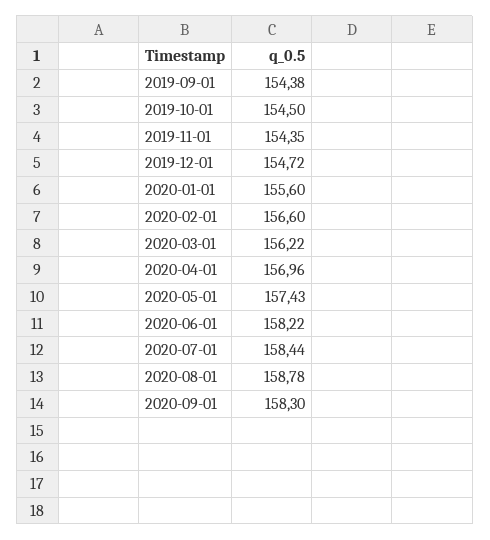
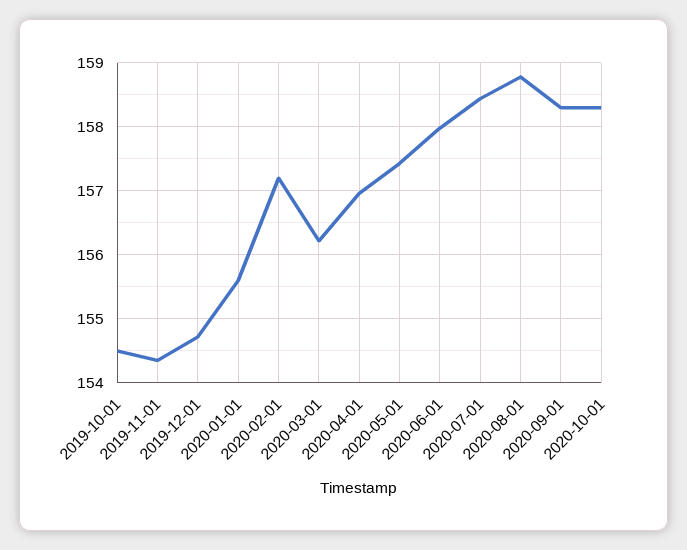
2019-09-01: 154.38 -> none
2020-02-01: 156.6 -> 157.2
2020-06-01: 158.22 -> 158
2020-10-01: none -> 158.3

